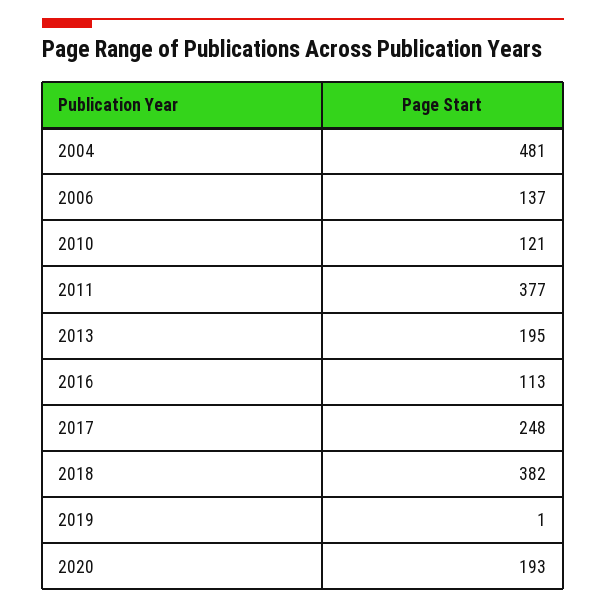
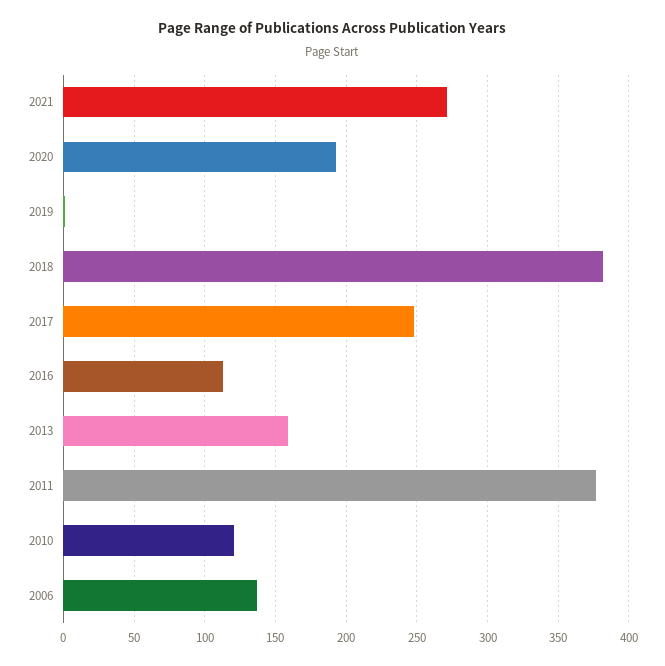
2004: 481 -> none
2013: 195 -> 160
2021: none -> 270

